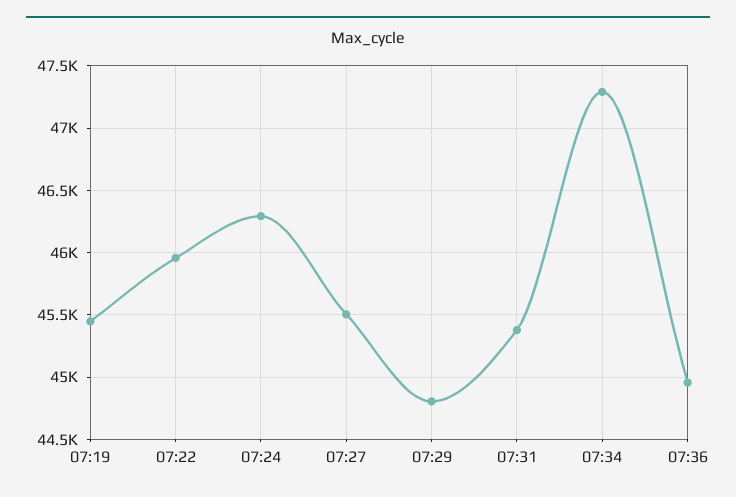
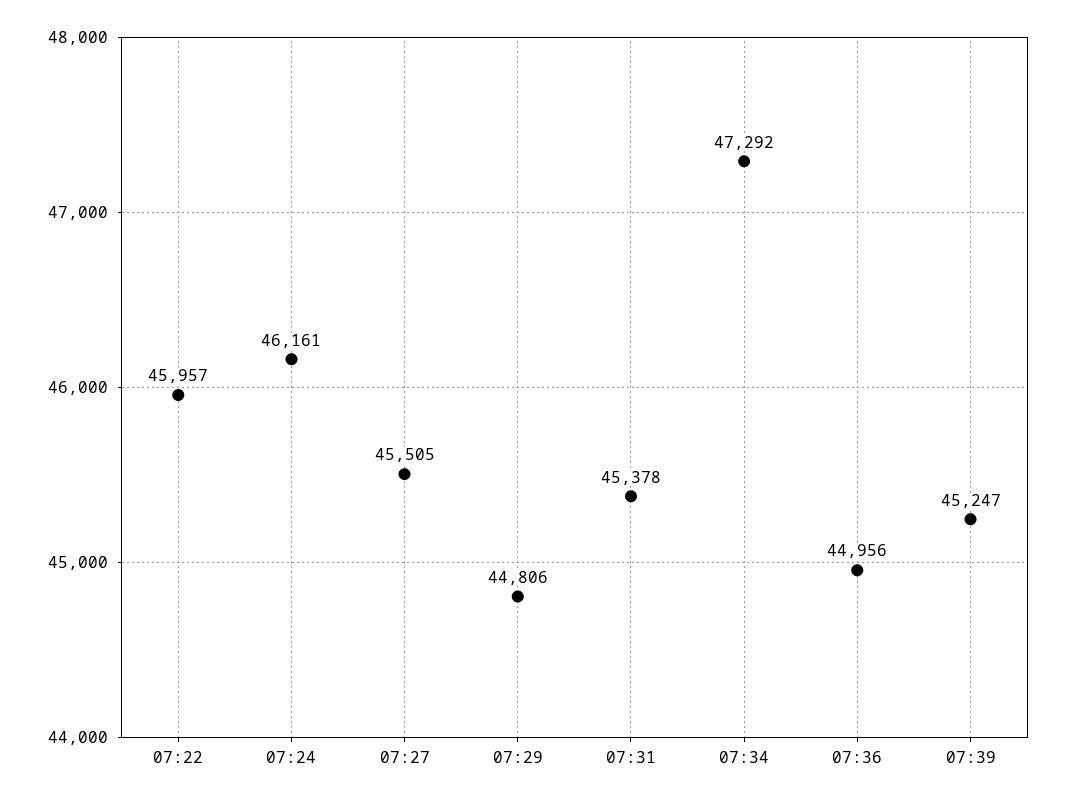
07:19: 45450 -> none
07:24: 46300 -> 46161
07:39: none -> 45247

